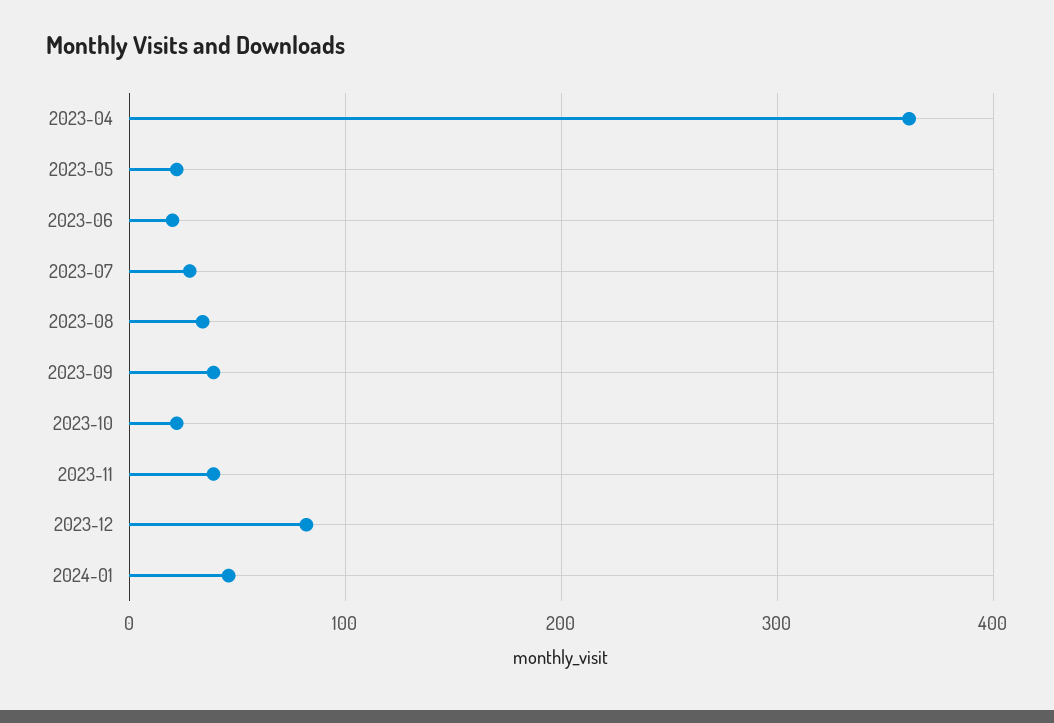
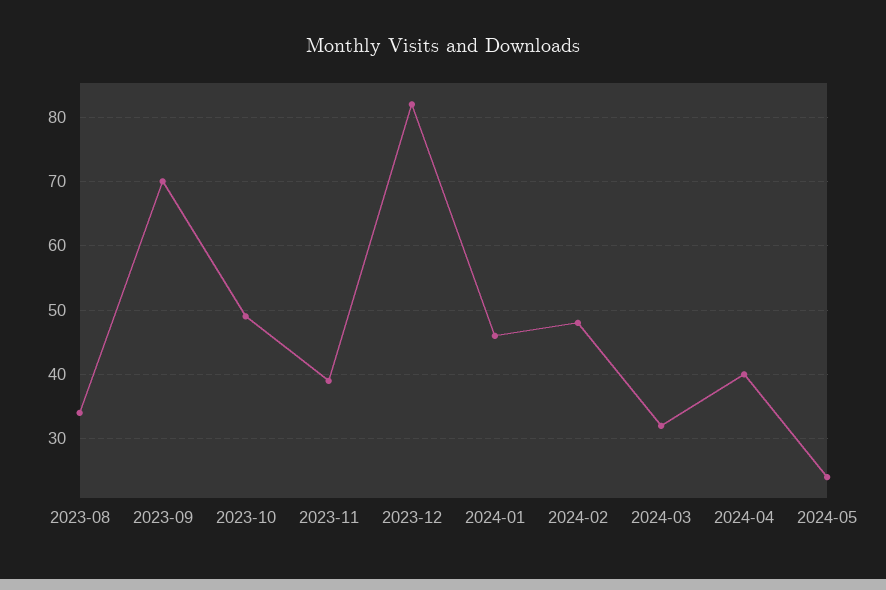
2023-04: 360 -> none
2023-05: 20 -> none
2023-06: 20 -> none
2023-07: 30 -> none
2023-09: 40 -> 70
2023-10: 20 -> 49
2024-02: none -> 48
2024-03: none -> 32
2024-04: none -> 40
2024-05: none -> 24

